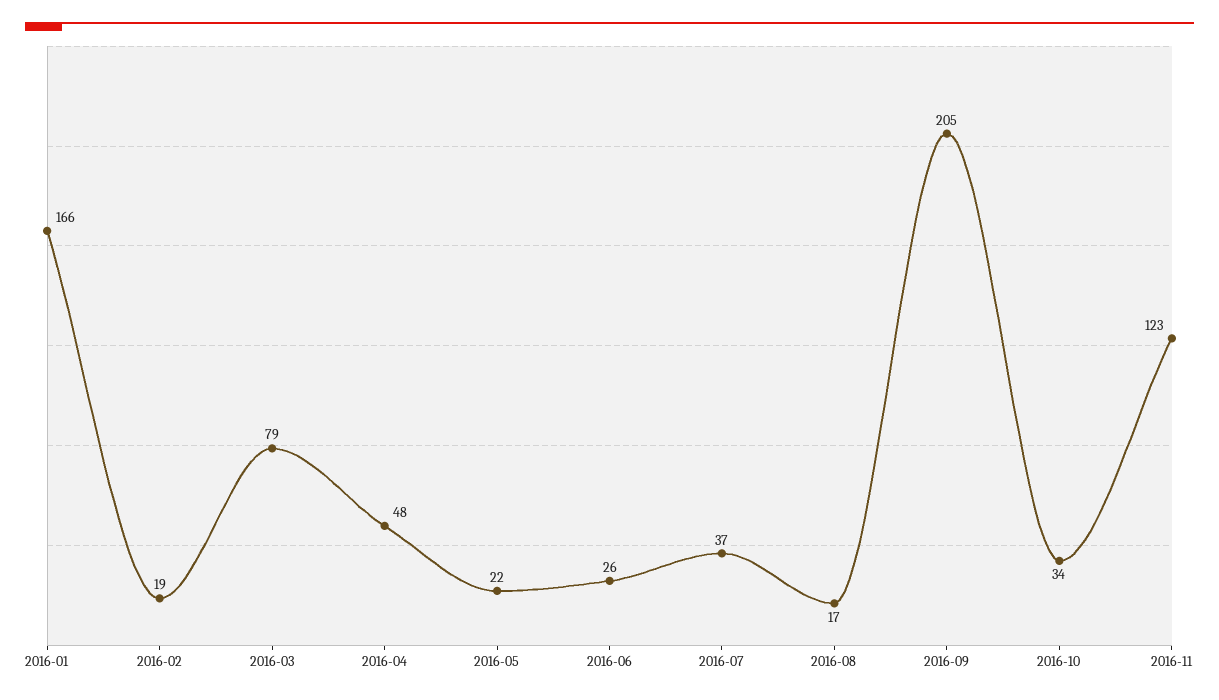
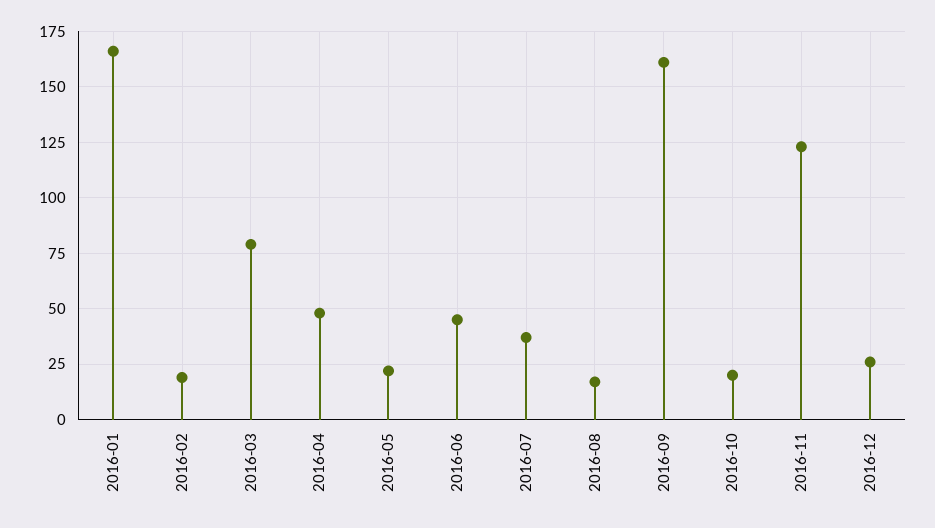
2016-06: 26 -> 45
2016-09: 205 -> 160
2016-10: 34 -> 20
2016-12: none -> 25

